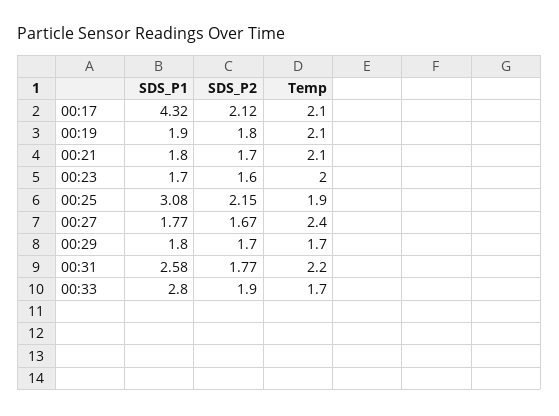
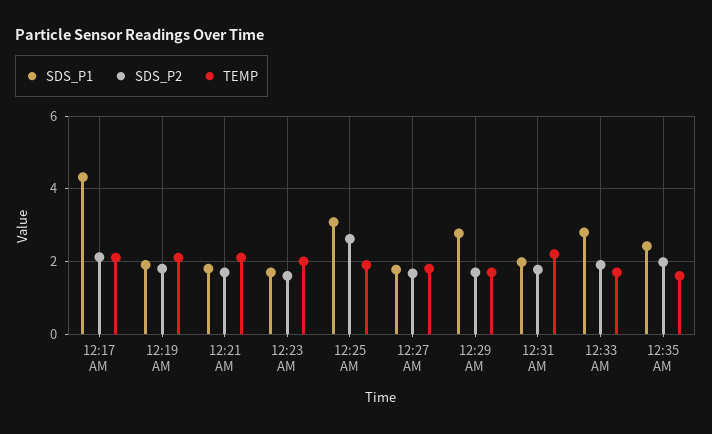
SDS_P2, 00:25: 2.15 -> 2.6
Temp, 00:27: 2.4 -> 1.8
SDS_P1, 00:29: 1.8 -> 2.8
SDS_P1, 00:31: 2.58 -> 2
SDS_P1, 12:35 AM: none -> 2.4
SDS_P2, 12:35 AM: none -> 2
Temp, 12:35 AM: none -> 1.6

